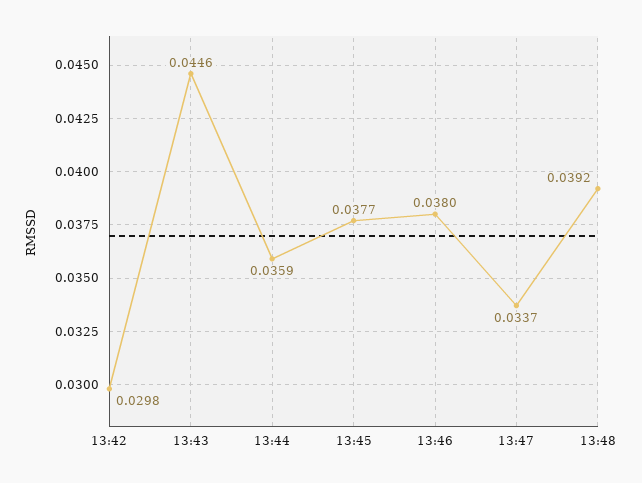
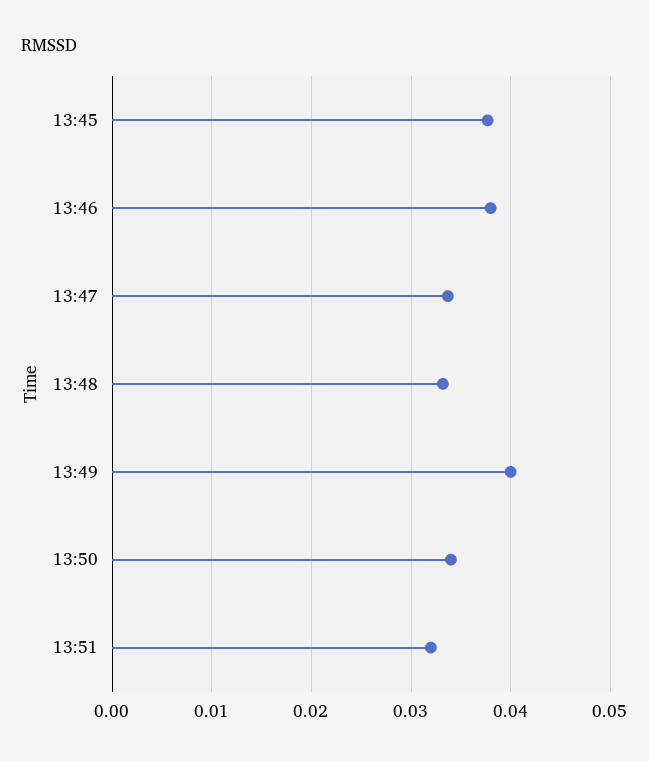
13:42: 0.0298 -> none
13:43: 0.0446 -> none
13:44: 0.0359 -> none
13:48: 0.0392 -> 0.033
13:49: none -> 0.04
13:50: none -> 0.034
13:51: none -> 0.032

